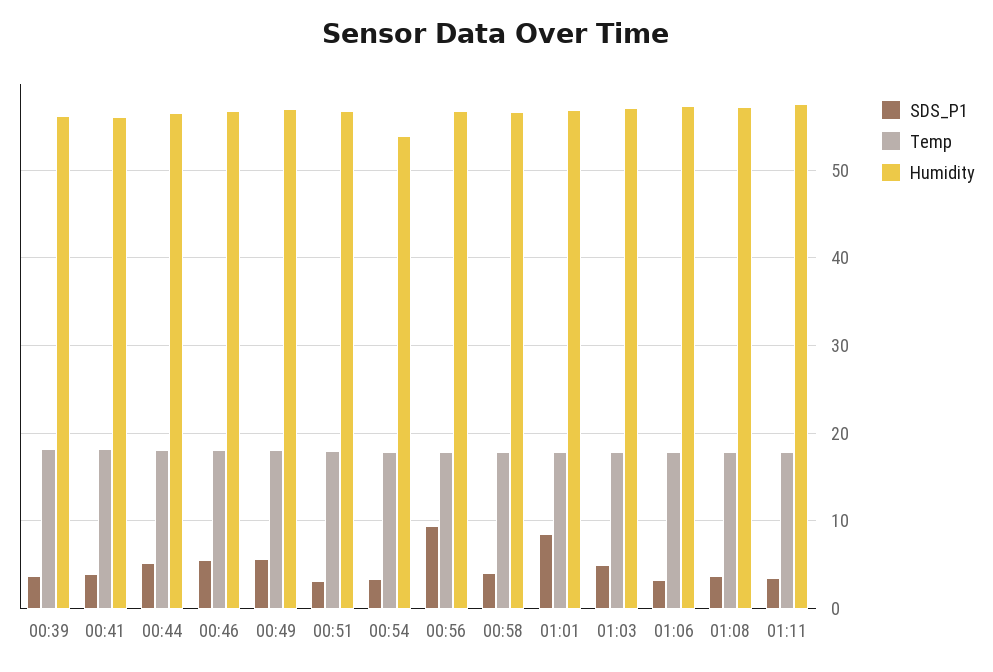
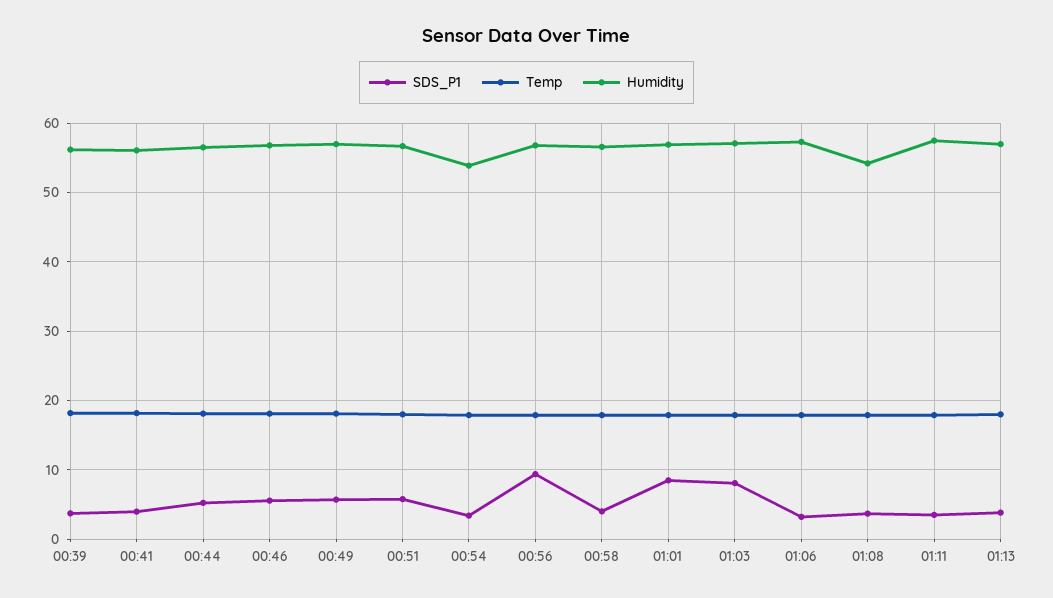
SDS_P1, 00:51: 3 -> 6
SDS_P1, 01:03: 5 -> 8
Humidity, 01:08: 57 -> 54
SDS_P1, 01:13: none -> 4
Temp, 01:13: none -> 18
Humidity, 01:13: none -> 57

